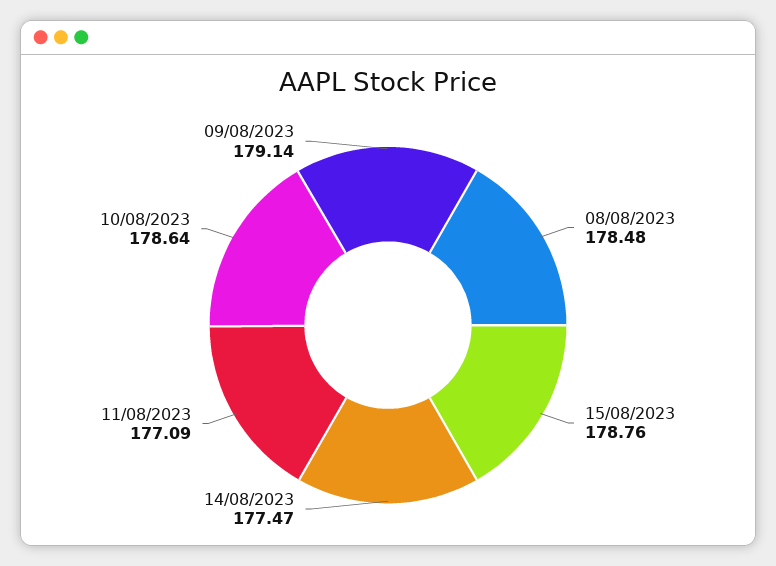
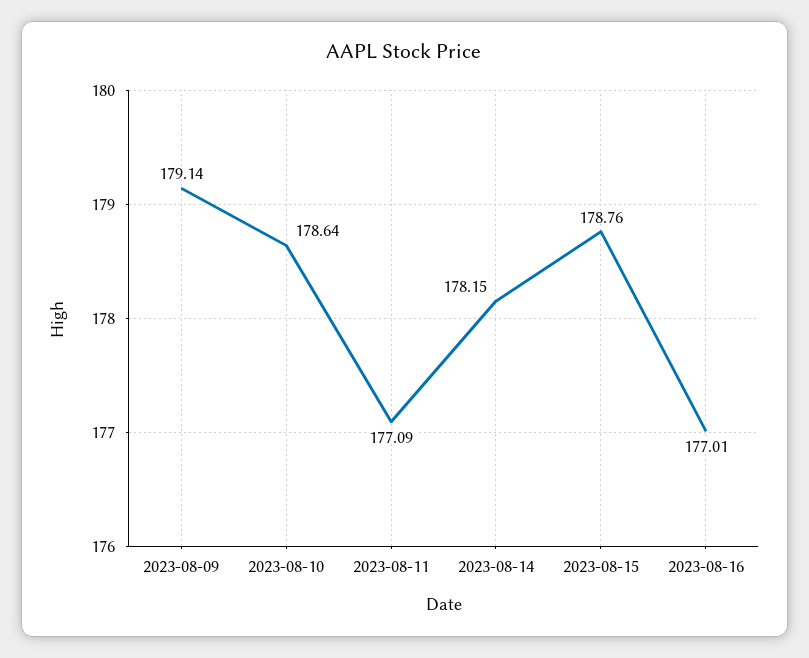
08/08/2023: 178.48 -> none
14/08/2023: 177.47 -> 178.15
2023-08-16: none -> 177.01

